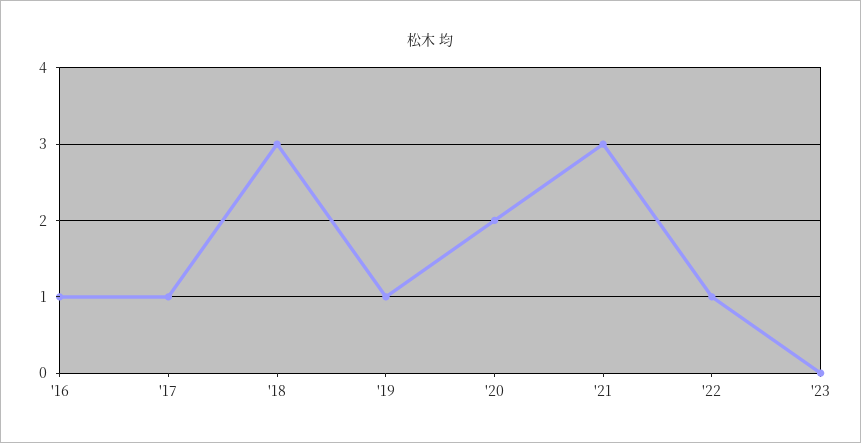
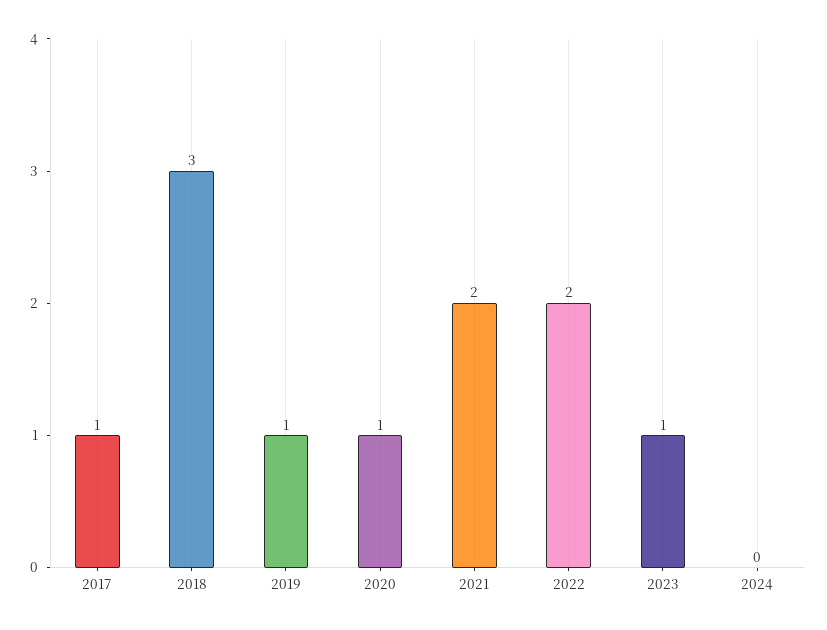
'16: 1 -> none
'20: 2 -> 1
'21: 3 -> 2
'22: 1 -> 2
'23: 0 -> 1
2024: none -> 0

